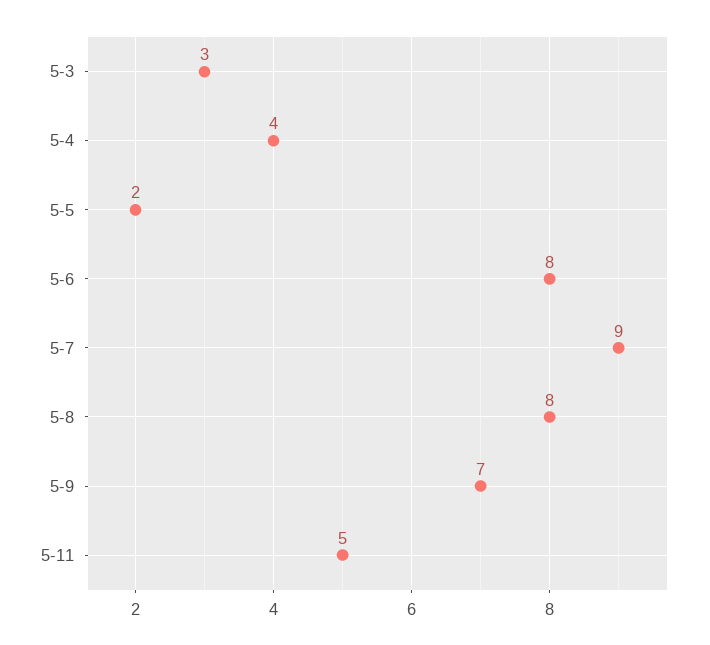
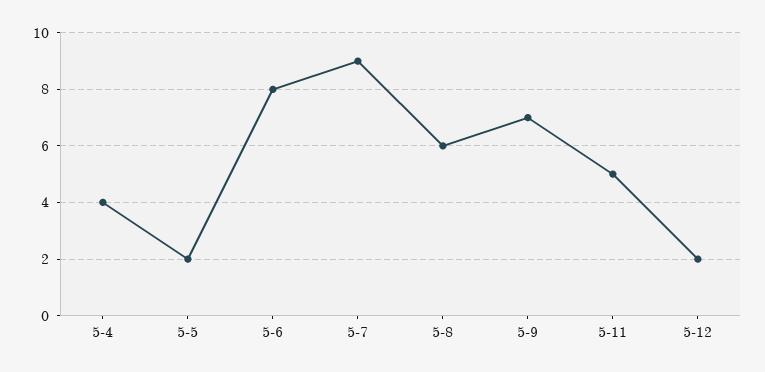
5-3: 3 -> none
5-8: 8 -> 6
5-12: none -> 2

